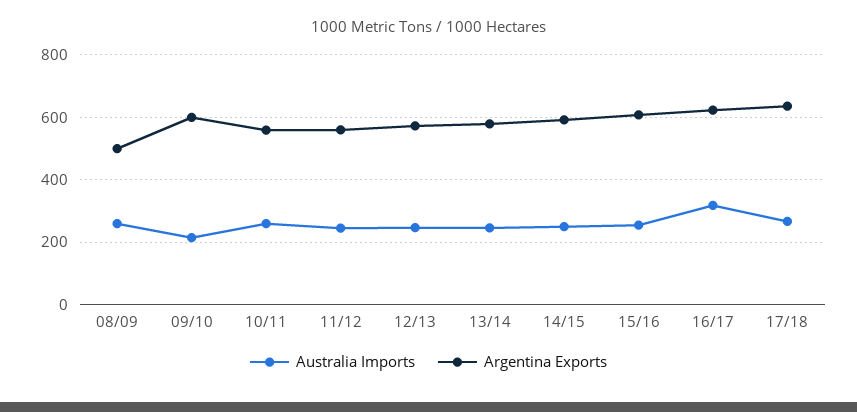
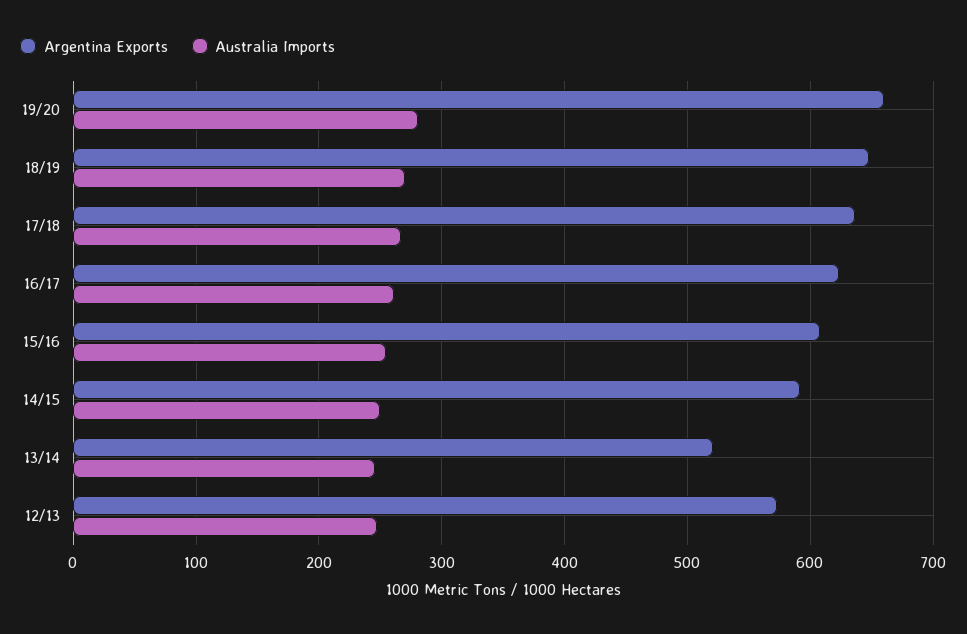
Australia Imports, 08/09: 260 -> none
Argentina Exports, 08/09: 500 -> none
Australia Imports, 09/10: 220 -> none
Argentina Exports, 09/10: 600 -> none
Australia Imports, 10/11: 260 -> none
Argentina Exports, 10/11: 560 -> none
Australia Imports, 11/12: 240 -> none
Argentina Exports, 11/12: 560 -> none
Argentina Exports, 13/14: 580 -> 520
Australia Imports, 16/17: 320 -> 260
Argentina Exports, 19/20: none -> 660
Australia Imports, 19/20: none -> 280
Argentina Exports, 18/19: none -> 650
Australia Imports, 18/19: none -> 270

